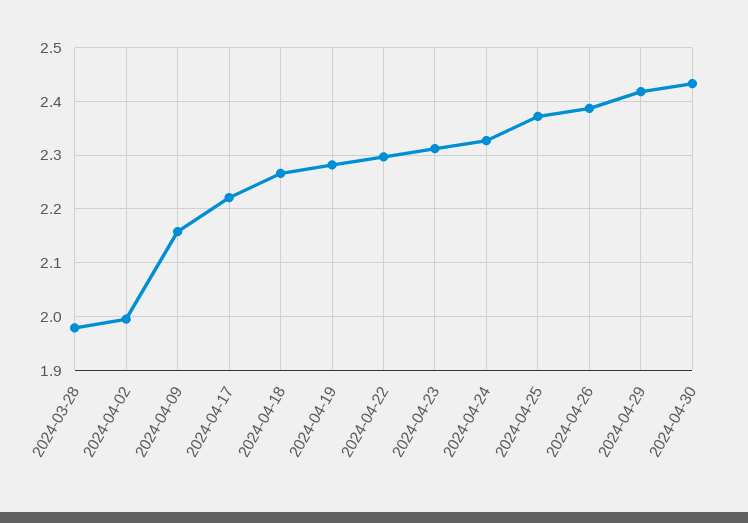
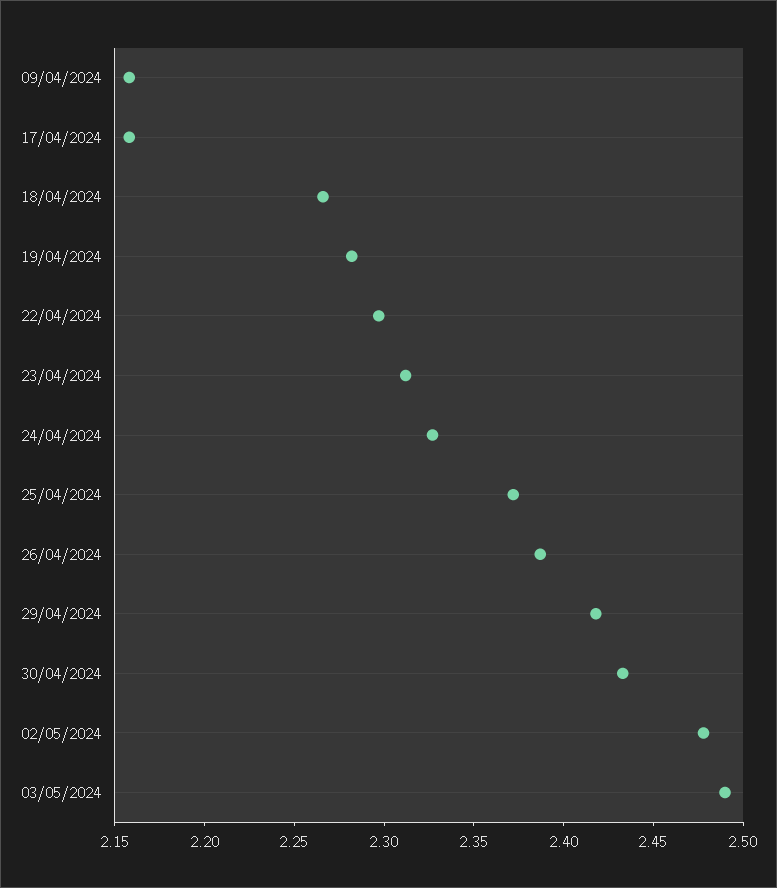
2024-03-28: 1.98 -> none
2024-04-02: 2 -> none
2024-04-17: 2.22 -> 2.16
02/05/2024: none -> 2.48
03/05/2024: none -> 2.49

